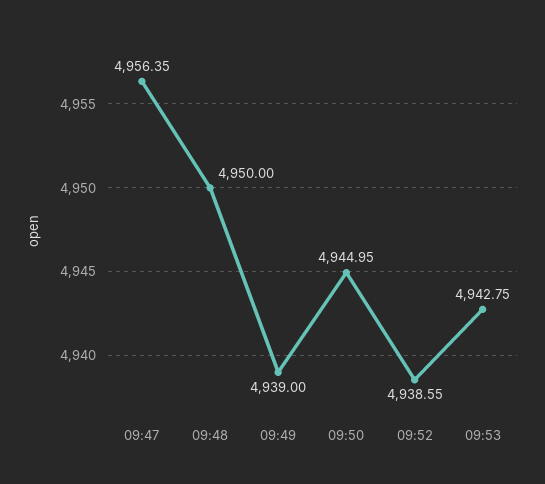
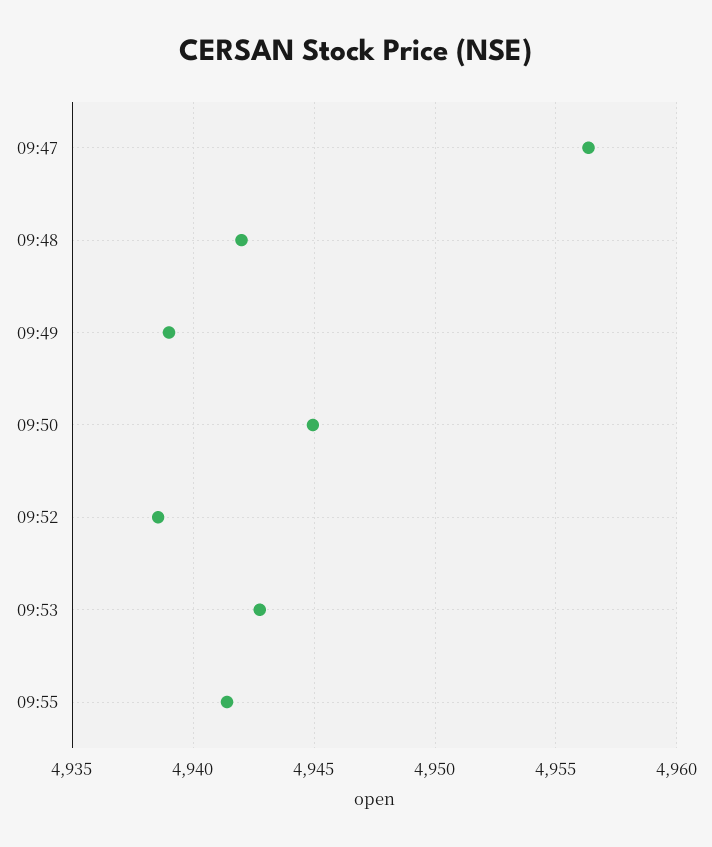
09:48: 4950 -> 4942
09:55: none -> 4941.5

